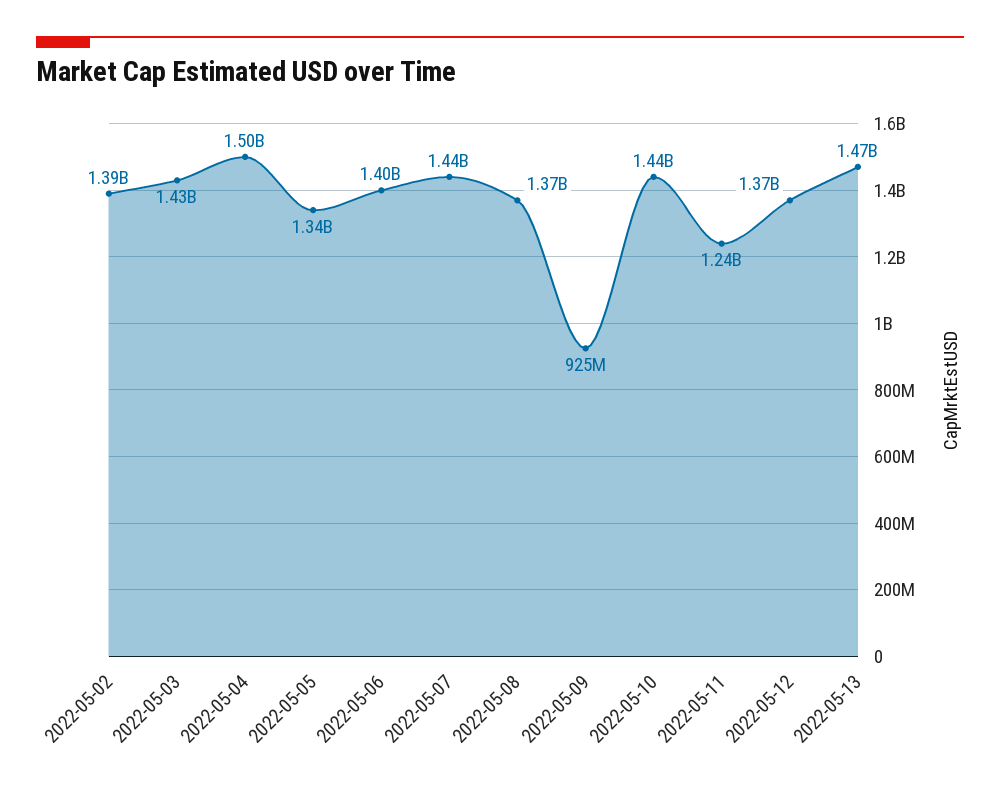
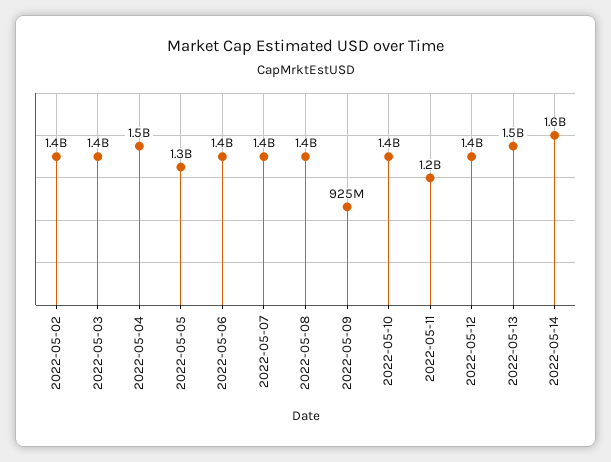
2022-05-14: none -> 1600000000

